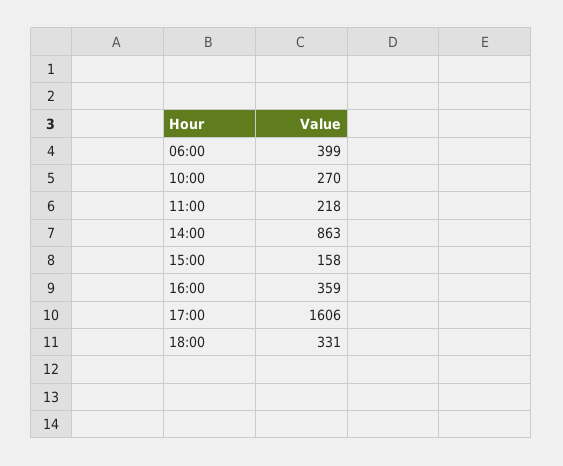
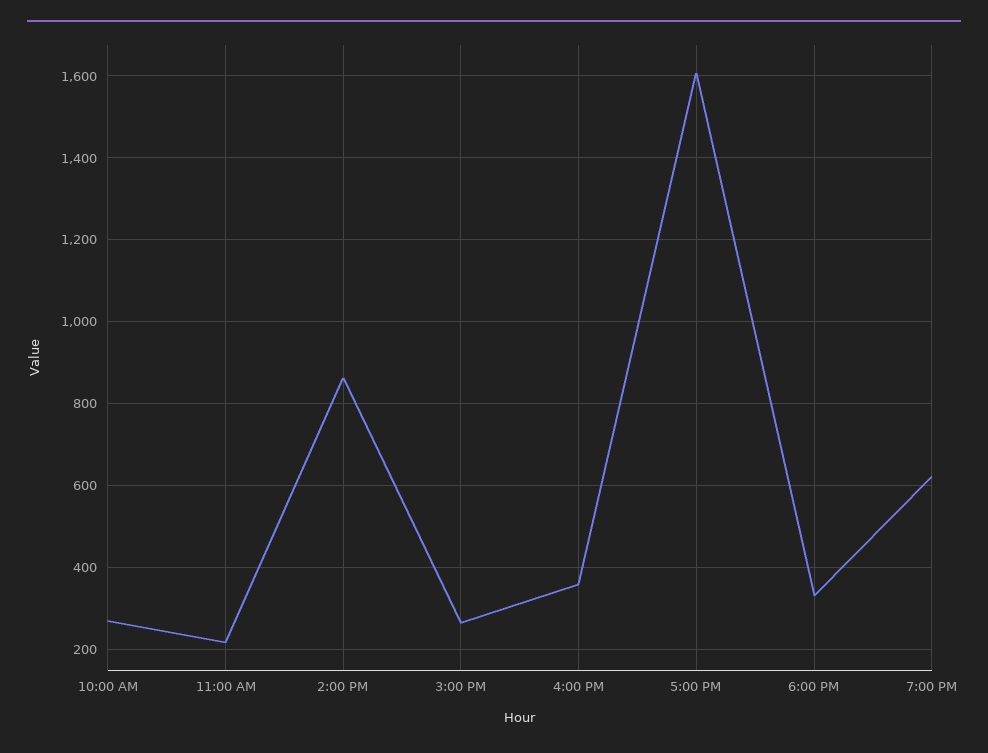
06:00: 399 -> none
15:00: 158 -> 260
7:00 PM: none -> 620

